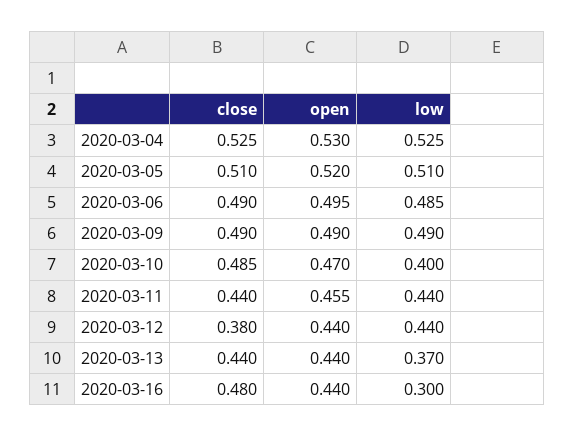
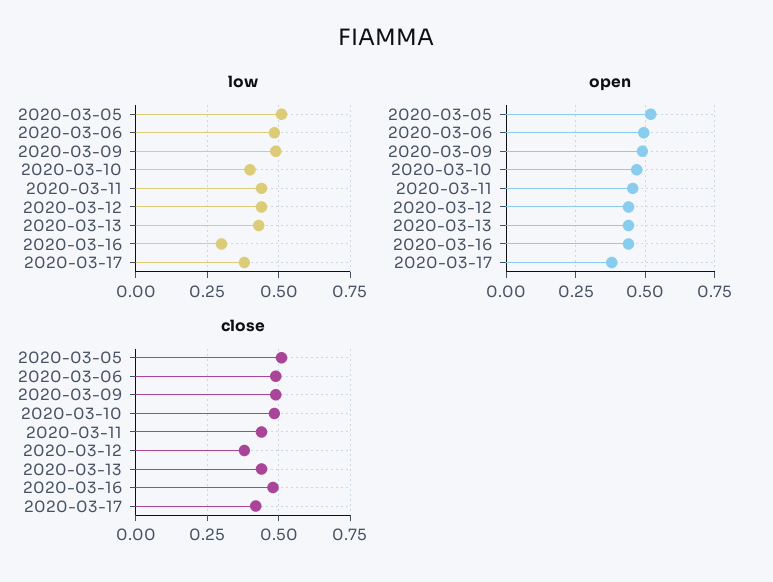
close, 2020-03-04: 0.525 -> none
open, 2020-03-04: 0.53 -> none
low, 2020-03-04: 0.525 -> none
low, 2020-03-13: 0.37 -> 0.425
low, 2020-03-17: none -> 0.375
open, 2020-03-17: none -> 0.375
close, 2020-03-17: none -> 0.425

